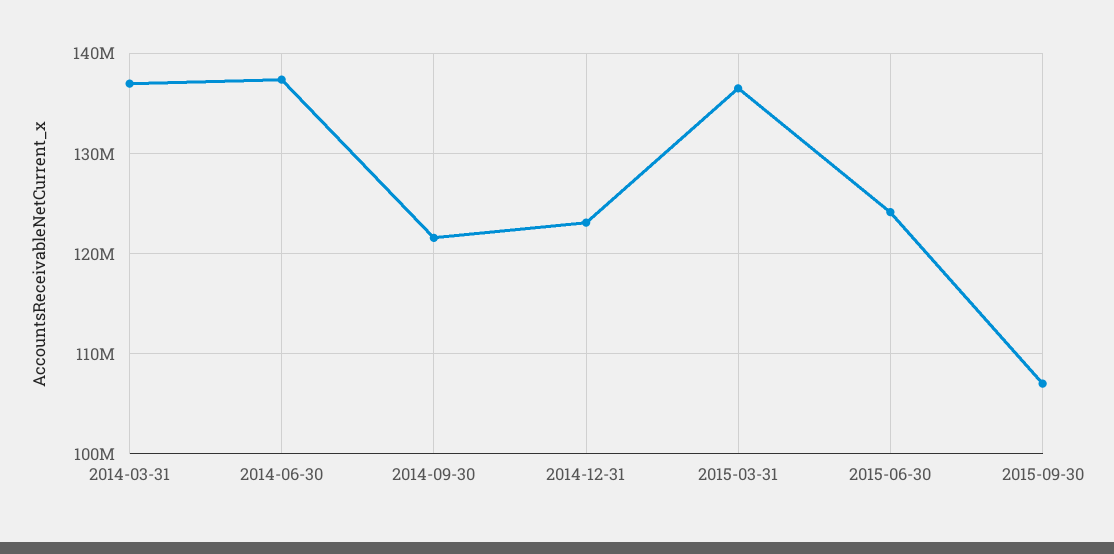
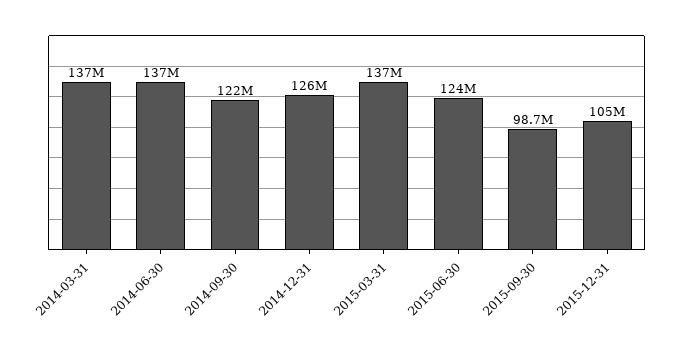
2014-12-31: 123000000 -> 126000000
2015-09-30: 107000000 -> 98700000
2015-12-31: none -> 105000000

